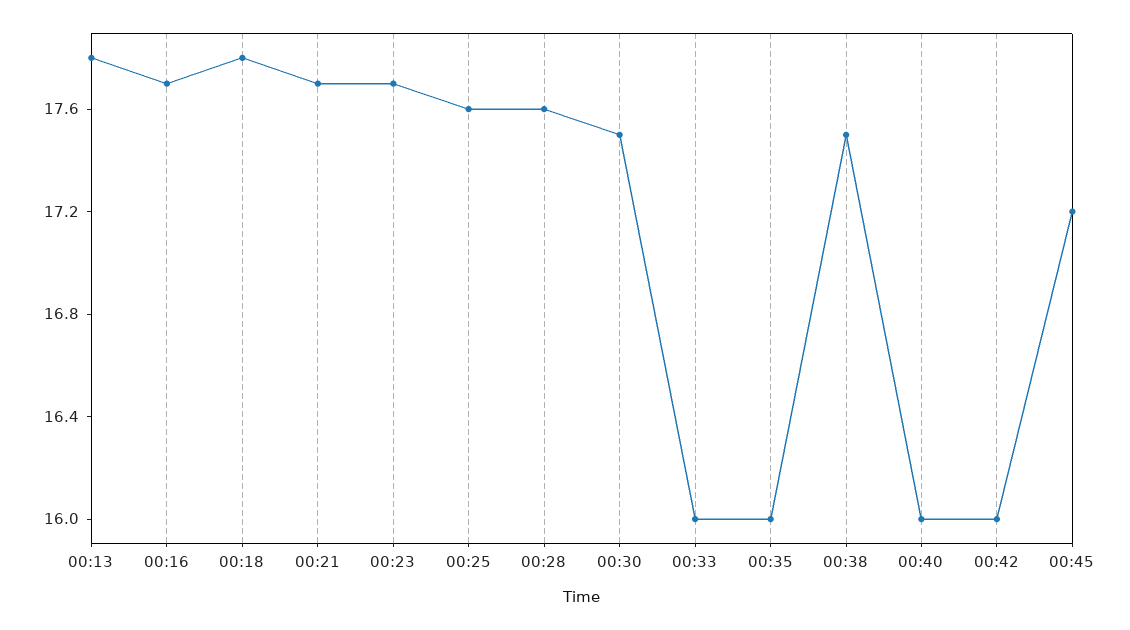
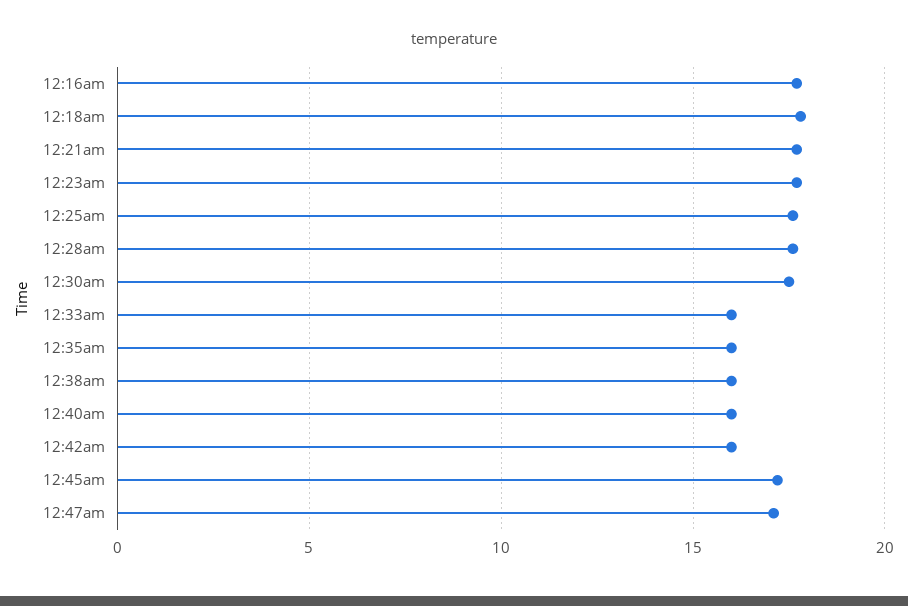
00:13: 17.8 -> none
00:38: 17.5 -> 16
12:47am: none -> 17

